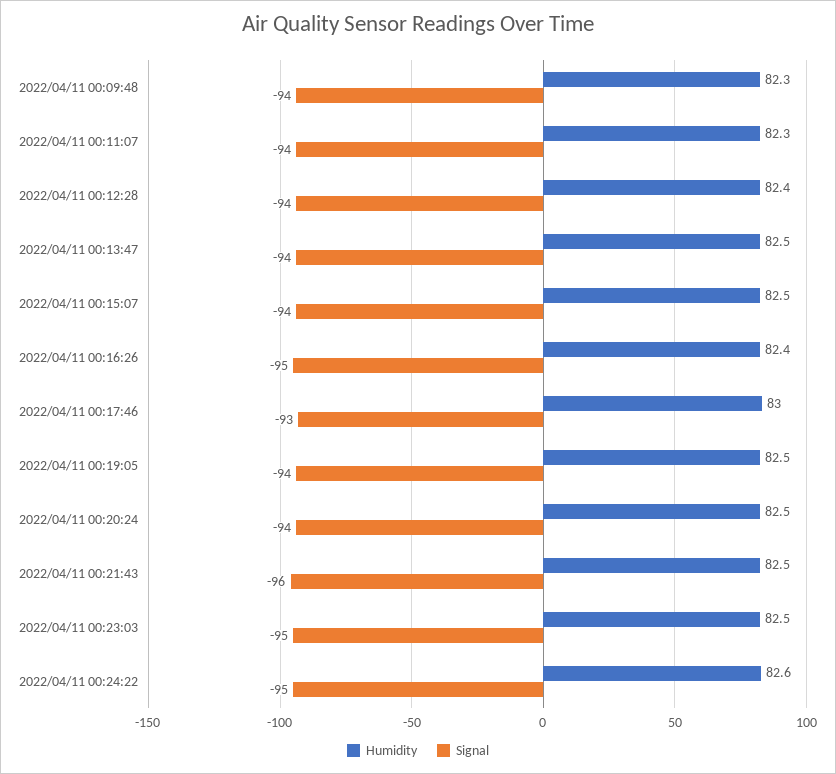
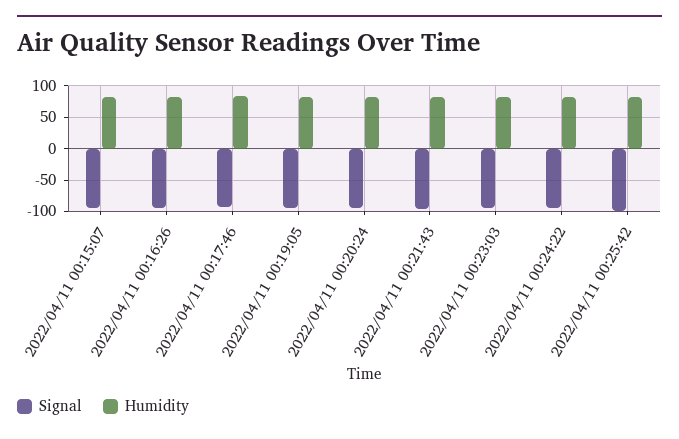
Humidity, 2022/04/11 00:09:48: 82.3 -> none
Signal, 2022/04/11 00:09:48: -94 -> none
Humidity, 2022/04/11 00:11:07: 82.3 -> none
Signal, 2022/04/11 00:11:07: -94 -> none
Humidity, 2022/04/11 00:12:28: 82.4 -> none
Signal, 2022/04/11 00:12:28: -94 -> none
Humidity, 2022/04/11 00:13:47: 82.5 -> none
Signal, 2022/04/11 00:13:47: -94 -> none
Signal, 2022/04/11 00:25:42: none -> -100
Humidity, 2022/04/11 00:25:42: none -> 80

